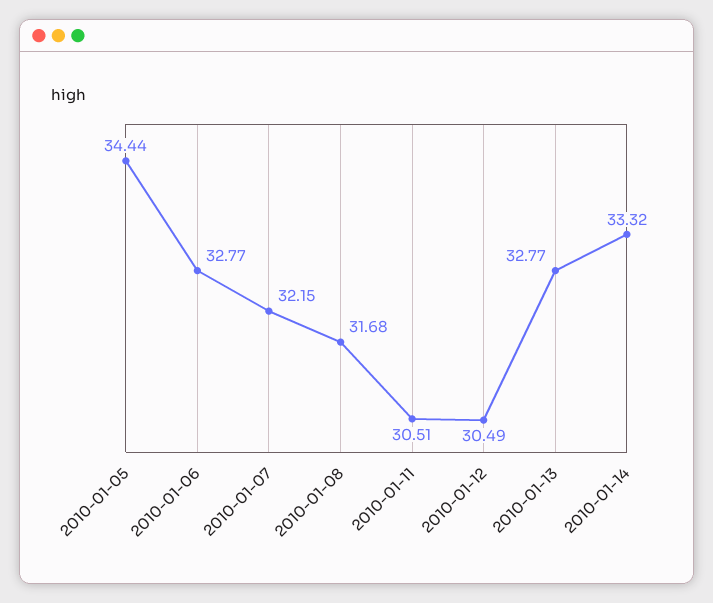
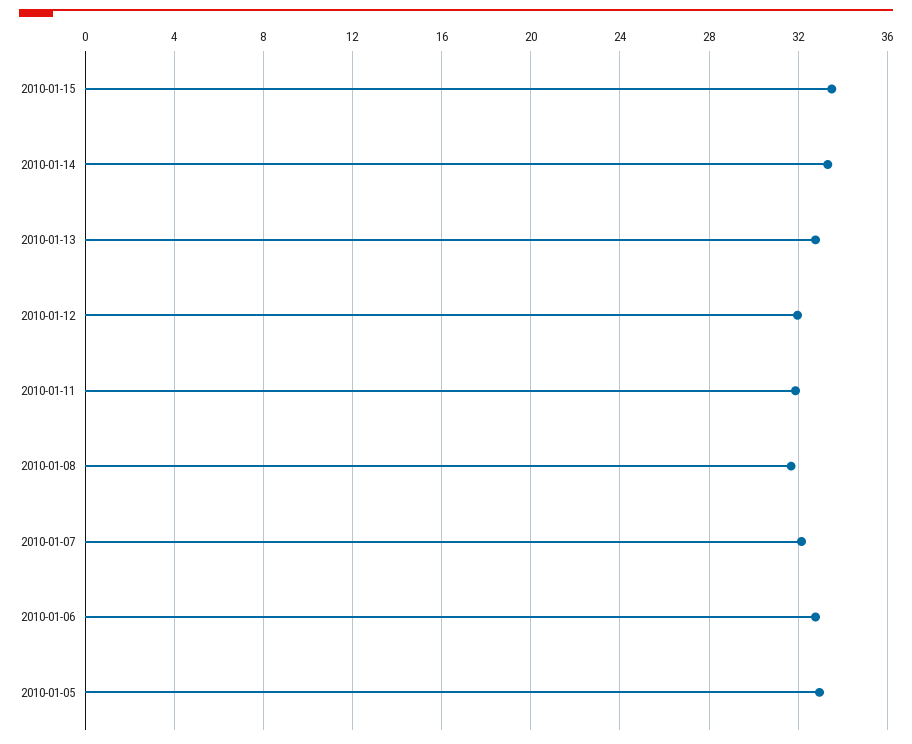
2010-01-05: 34.44 -> 33
2010-01-11: 30.51 -> 32
2010-01-12: 30.49 -> 32
2010-01-15: none -> 33.5

